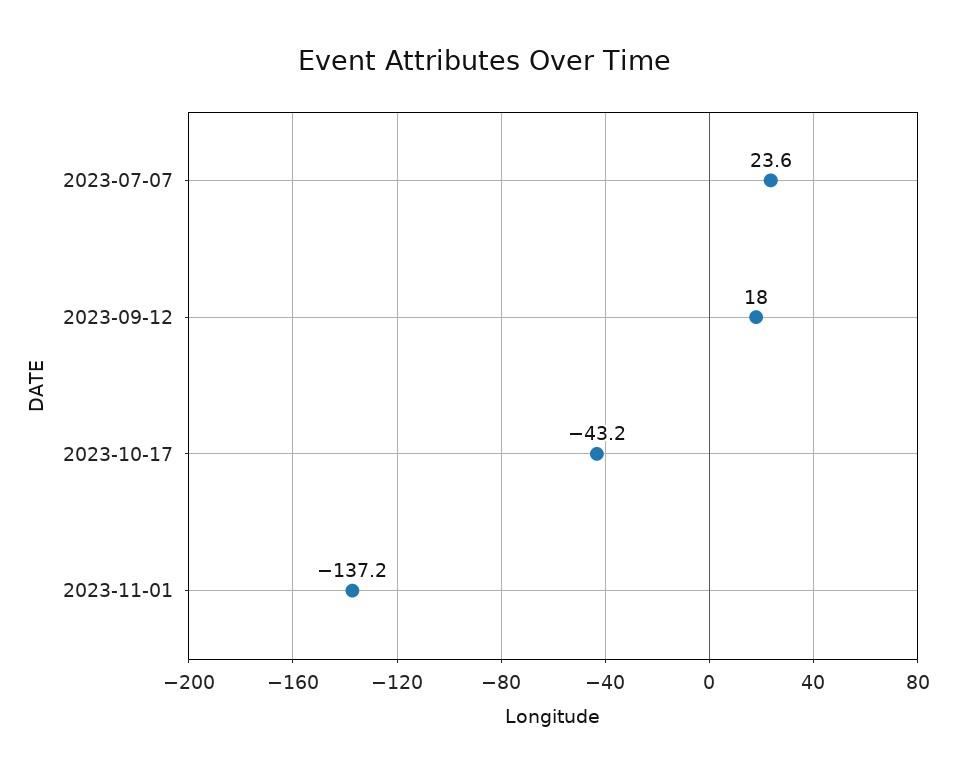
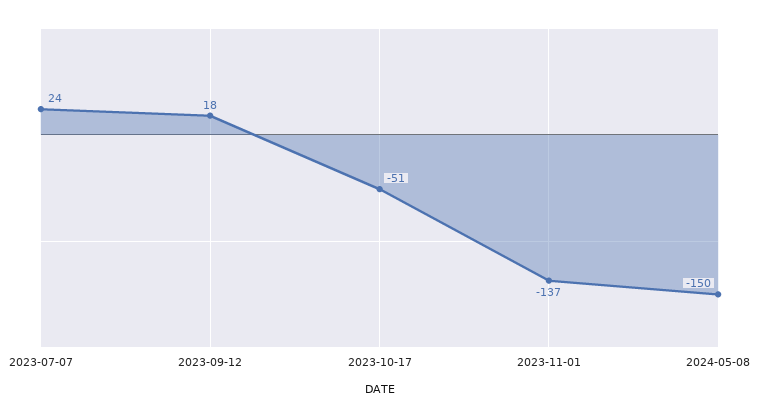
2023-10-17: -43.2 -> -51
2024-05-08: none -> -150

